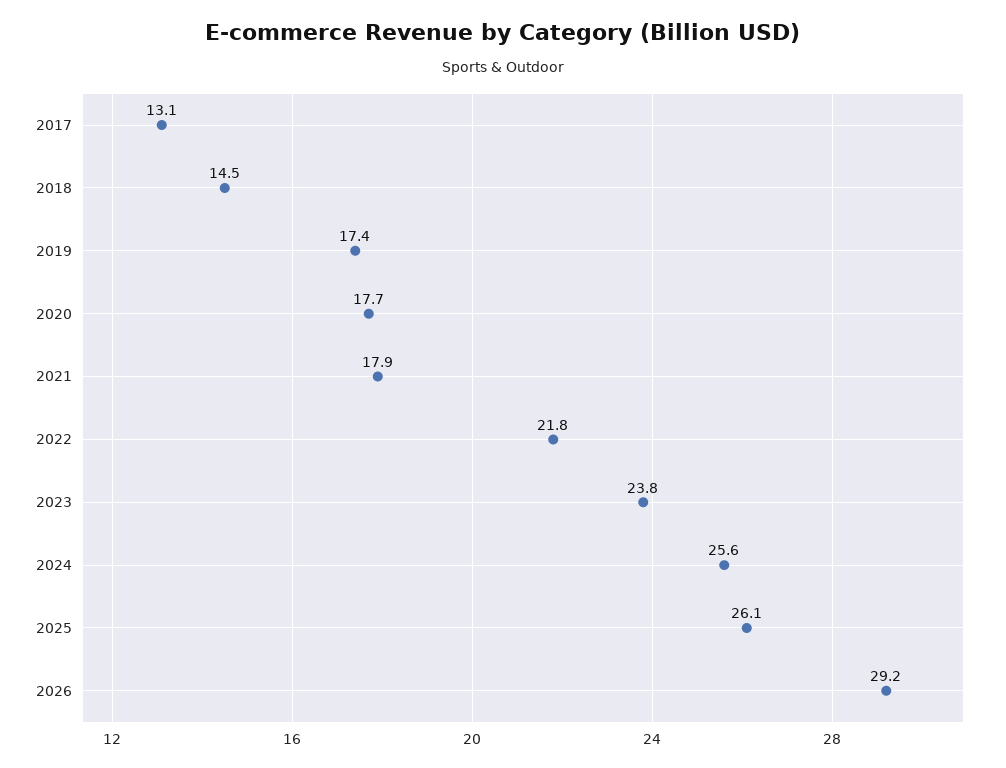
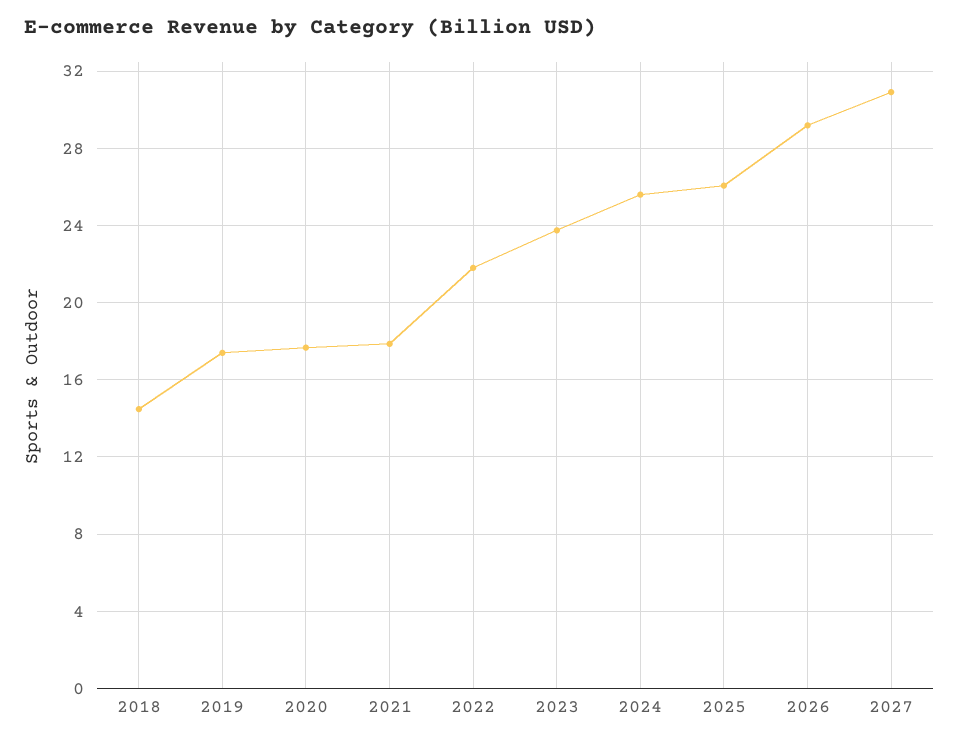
2017: 13.1 -> none
2027: none -> 31

